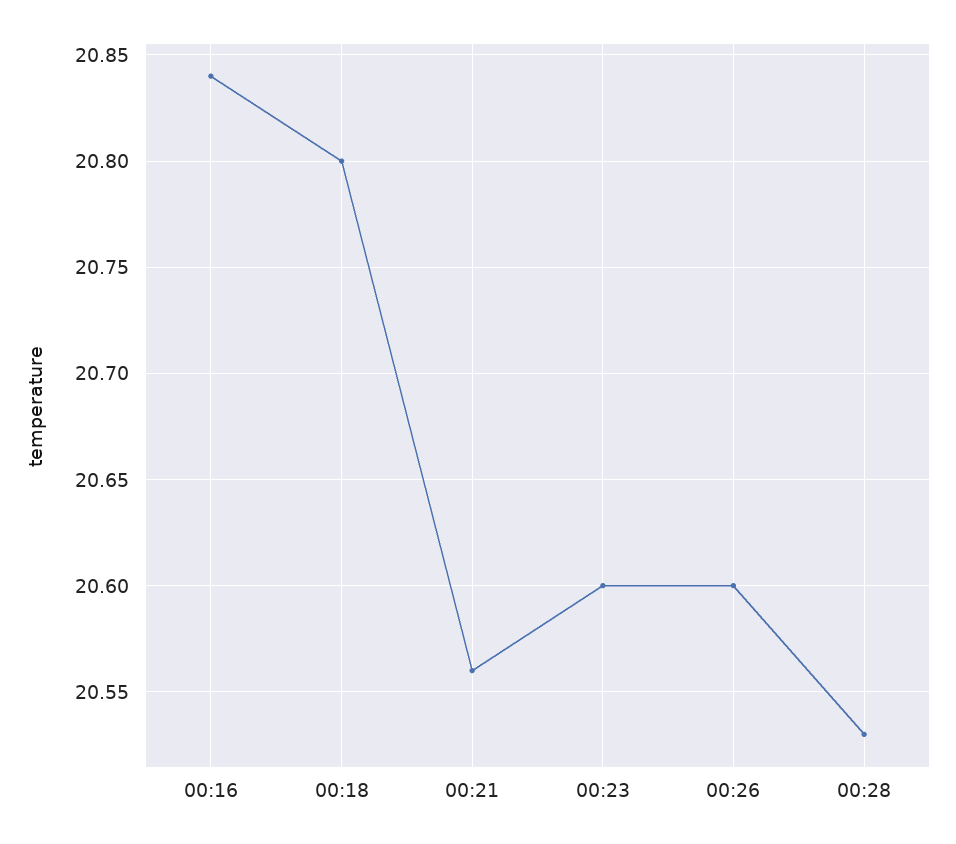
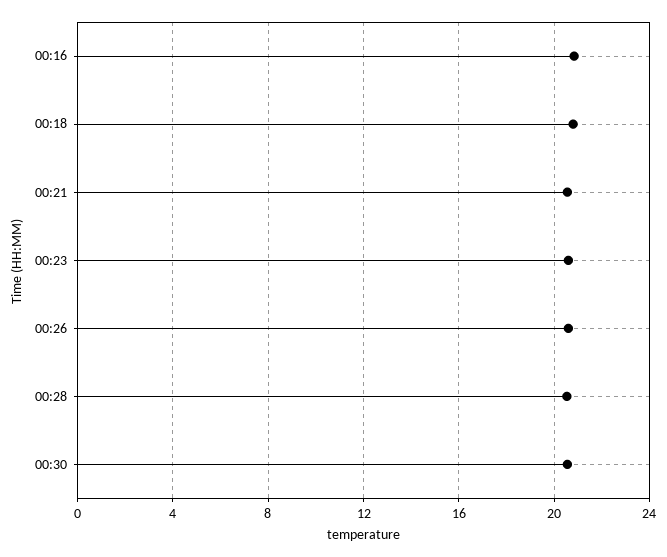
00:30: none -> 20.5

